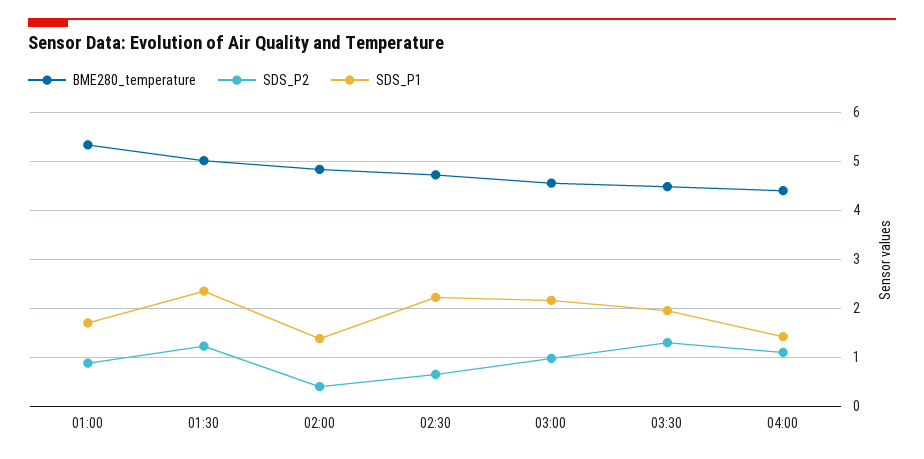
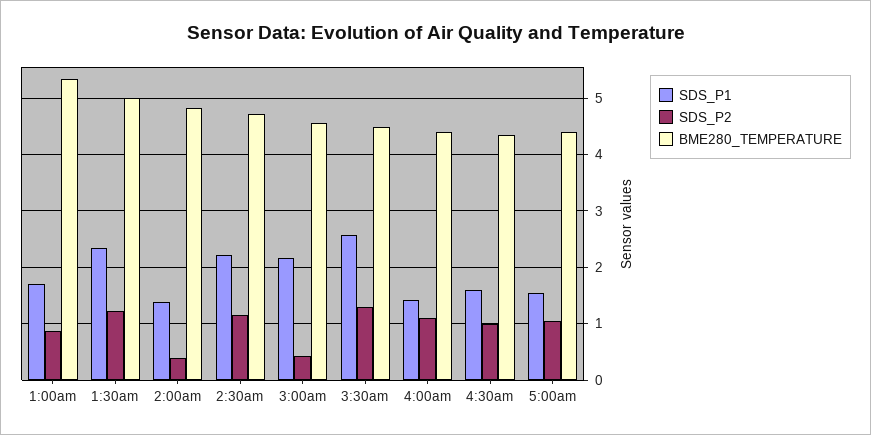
SDS_P2, 02:30: 0.6 -> 1.2
SDS_P2, 03:00: 1 -> 0.4
SDS_P1, 03:30: 2 -> 2.6
SDS_P1, 4:30am: none -> 1.6
SDS_P2, 4:30am: none -> 1
BME280_temperature, 4:30am: none -> 4.4
SDS_P1, 5:00am: none -> 1.6
SDS_P2, 5:00am: none -> 1
BME280_temperature, 5:00am: none -> 4.4

